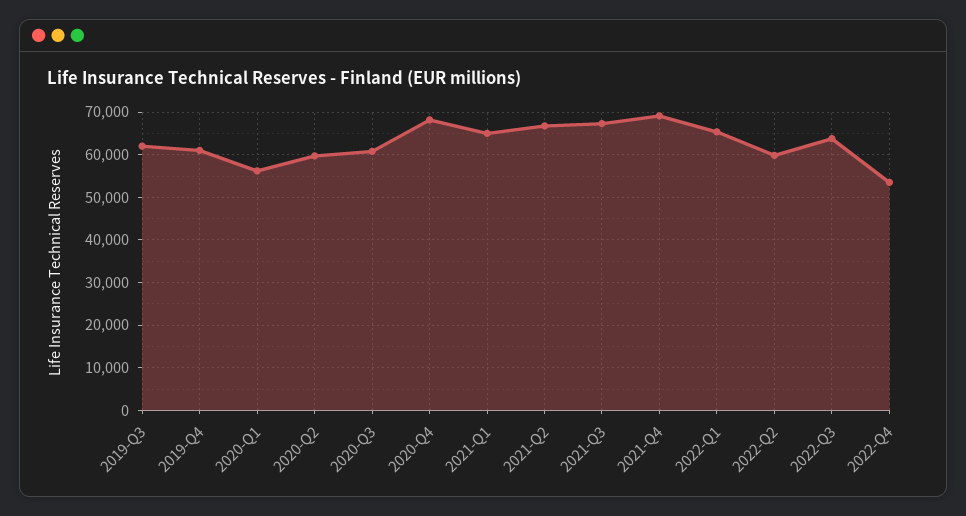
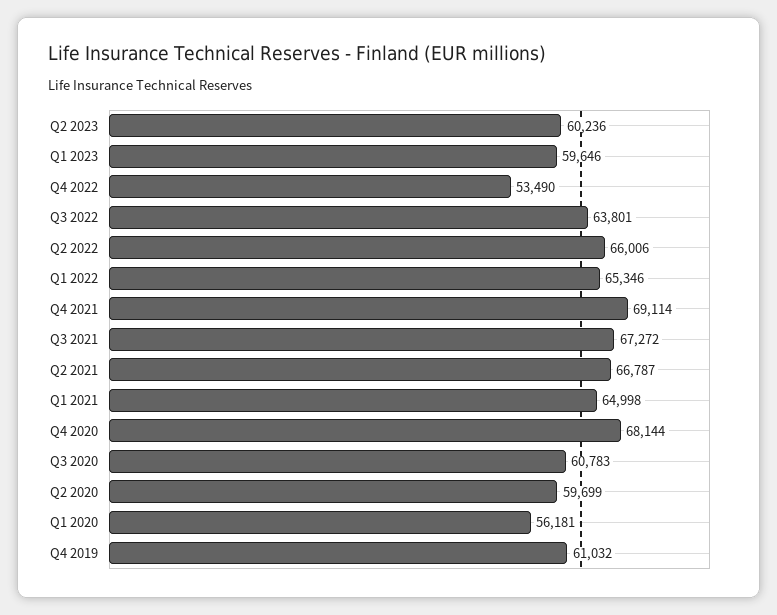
2019-Q3: 62000 -> none
2022-Q2: 60000 -> 66006
Q2 2023: none -> 60236
Q1 2023: none -> 59646

